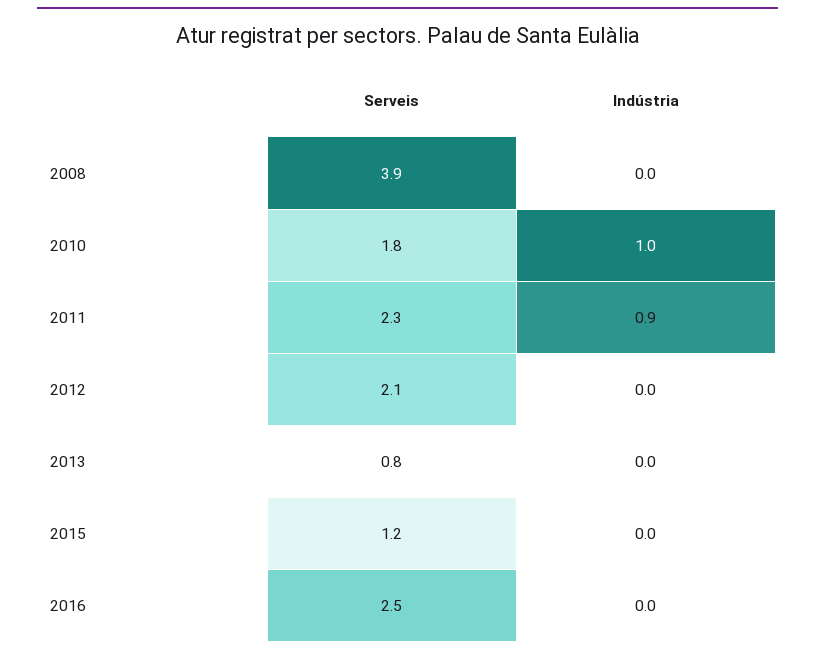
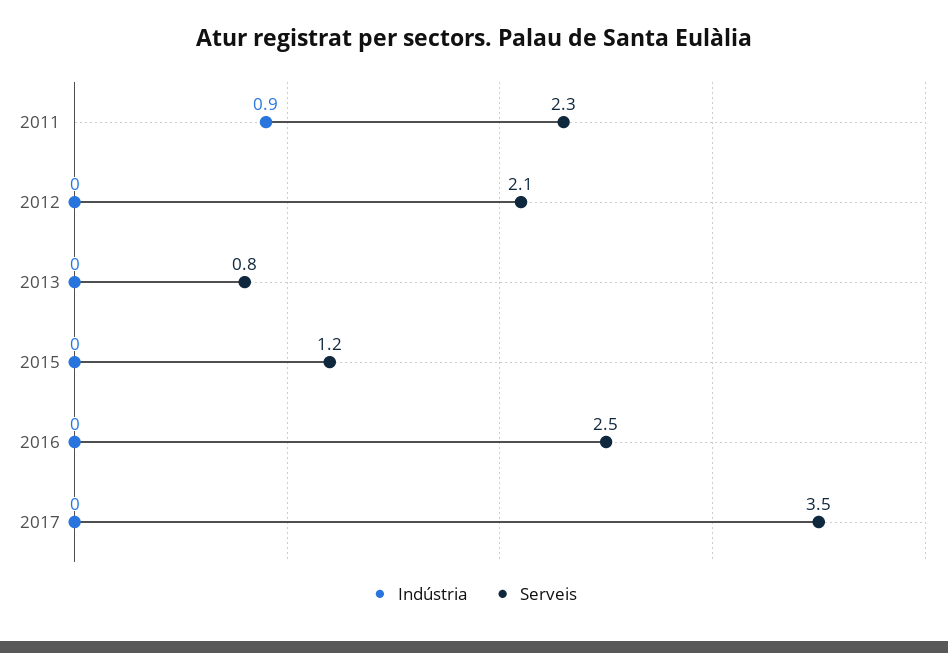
Serveis, 2008: 3.9 -> none
Indústria, 2008: 0 -> none
Serveis, 2010: 1.8 -> none
Indústria, 2010: 1 -> none
Indústria, 2017: none -> 0
Serveis, 2017: none -> 3.5

